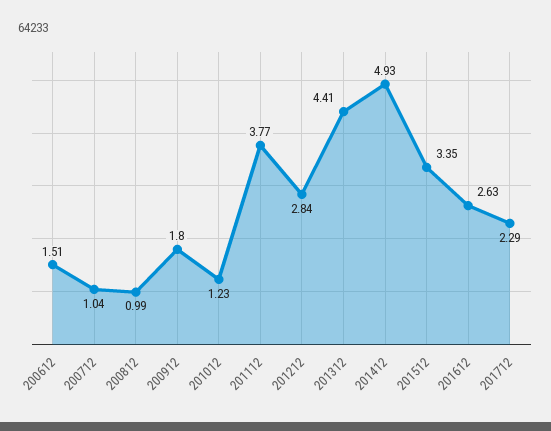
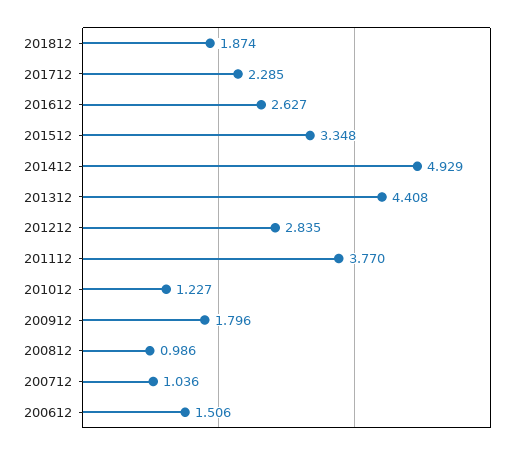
201812: none -> 1.874

